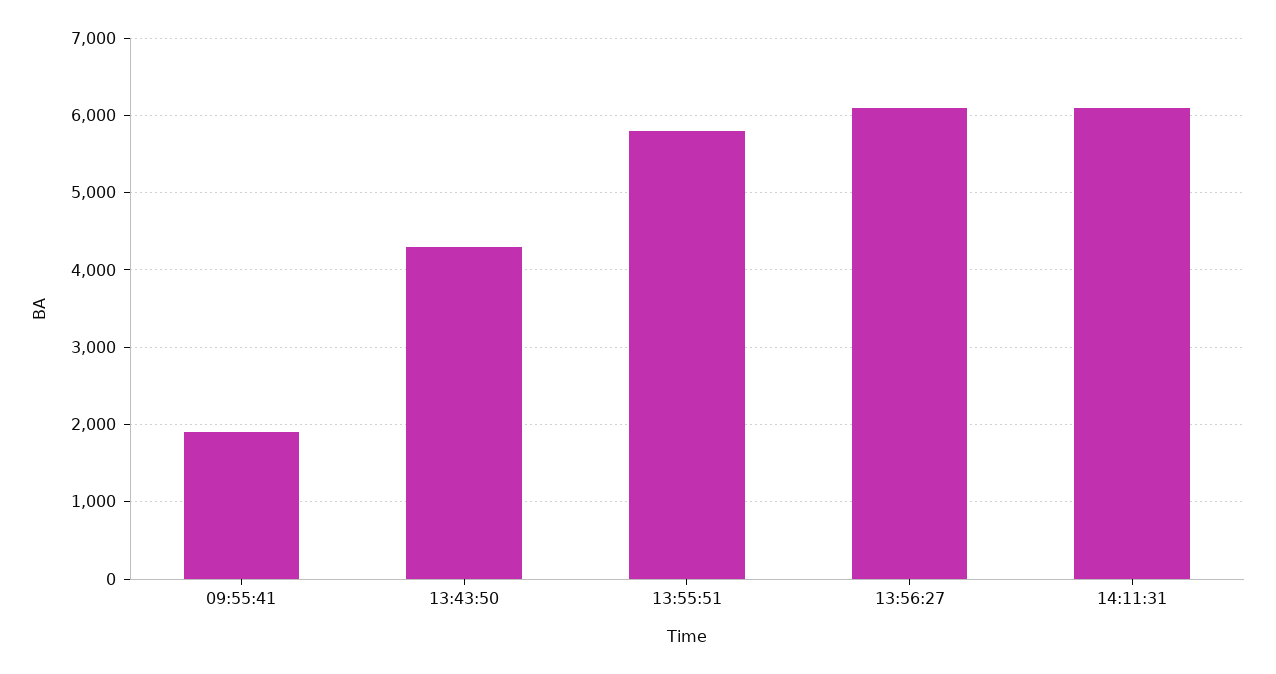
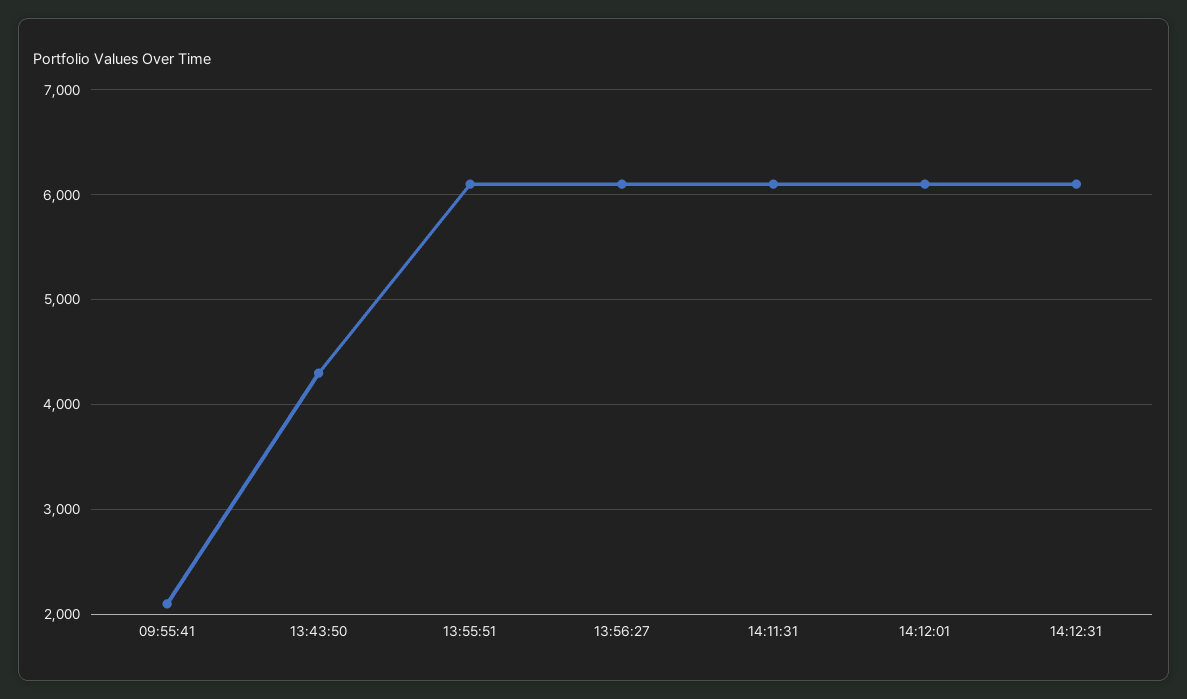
09:55:41: 1900 -> 2100
13:55:51: 5800 -> 6100
14:12:01: none -> 6100
14:12:31: none -> 6100

